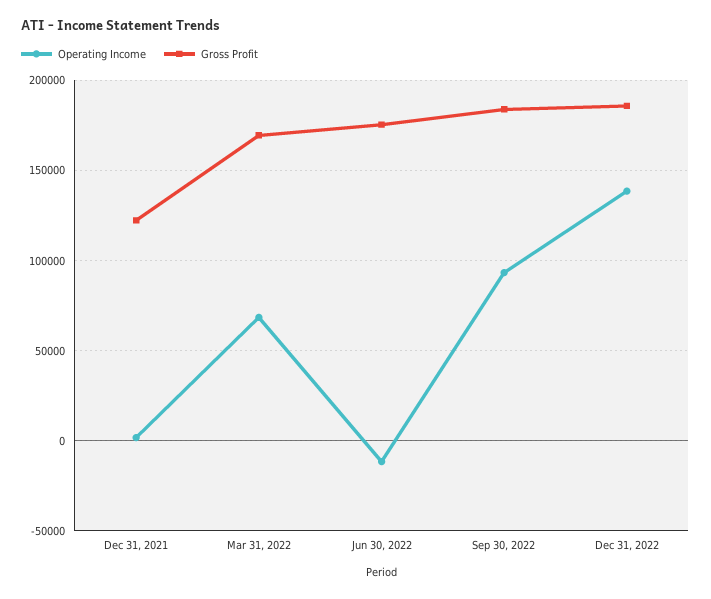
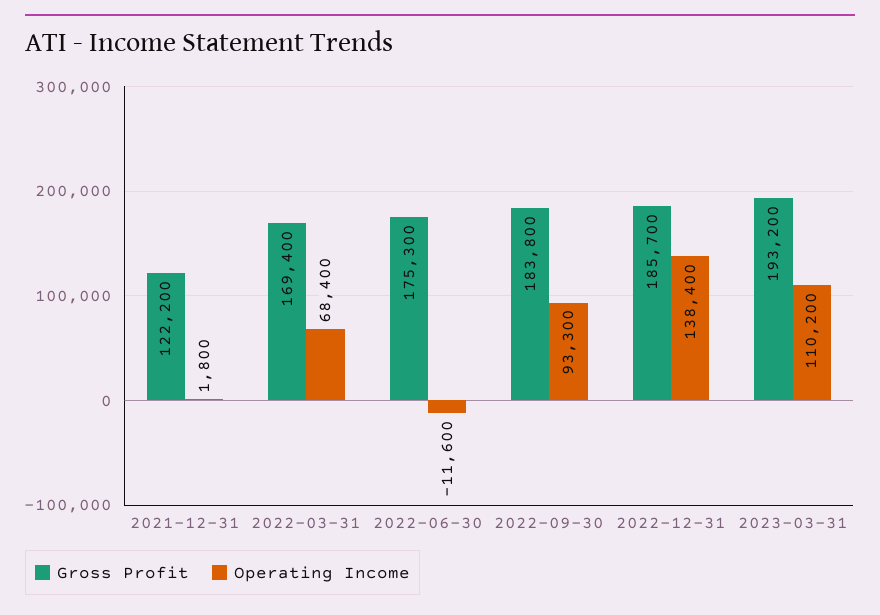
Gross Profit, 2023-03-31: none -> 193200
Operating Income, 2023-03-31: none -> 110200

